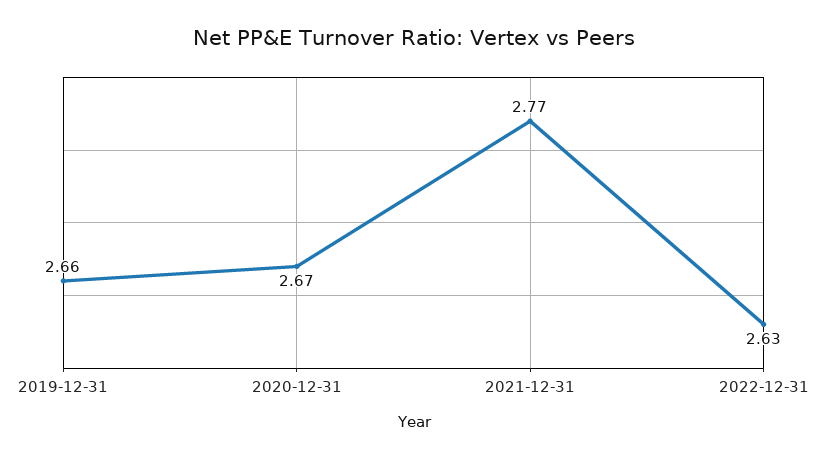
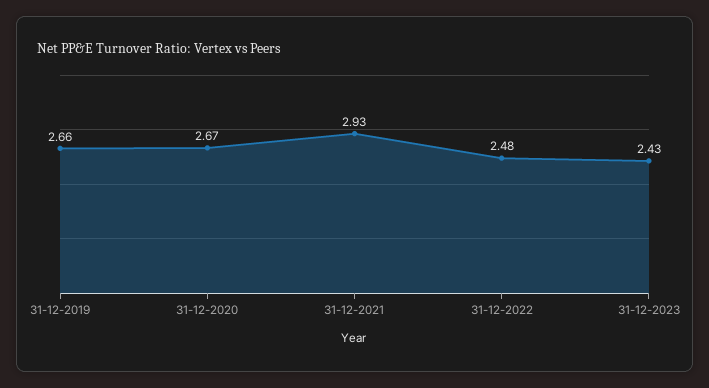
2021-12-31: 2.77 -> 2.93
2022-12-31: 2.63 -> 2.48
31-12-2023: none -> 2.43

